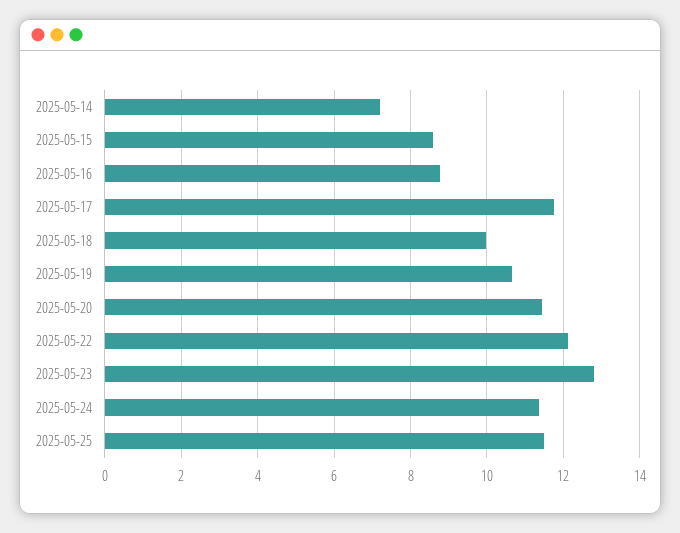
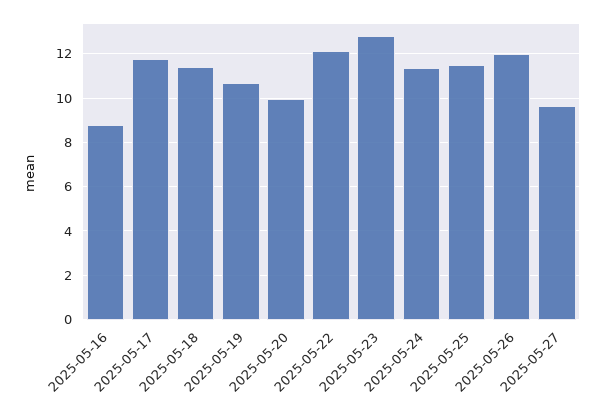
2025-05-14: 7.2 -> none
2025-05-15: 8.6 -> none
2025-05-18: 10 -> 11.5
2025-05-20: 11.4 -> 10
2025-05-26: none -> 12
2025-05-27: none -> 9.5

